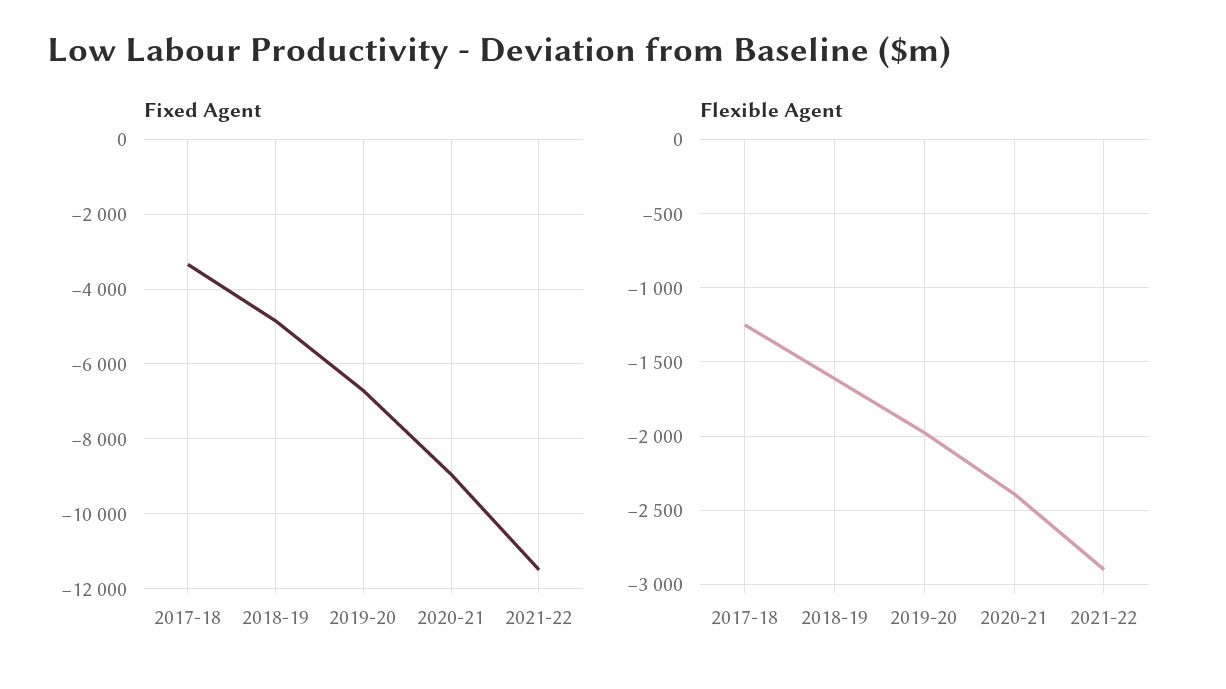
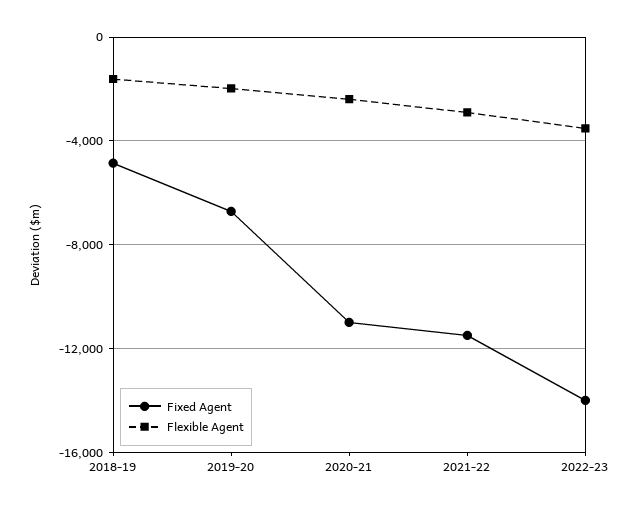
Fixed Agent, 2017-18: -3400 -> none
Fixed Agent, 2020-21: -9000 -> -11000
Flexible Agent, 2017-18: -1250 -> none
Fixed Agent, 2022-23: none -> -14000
Flexible Agent, 2022-23: none -> -3500

